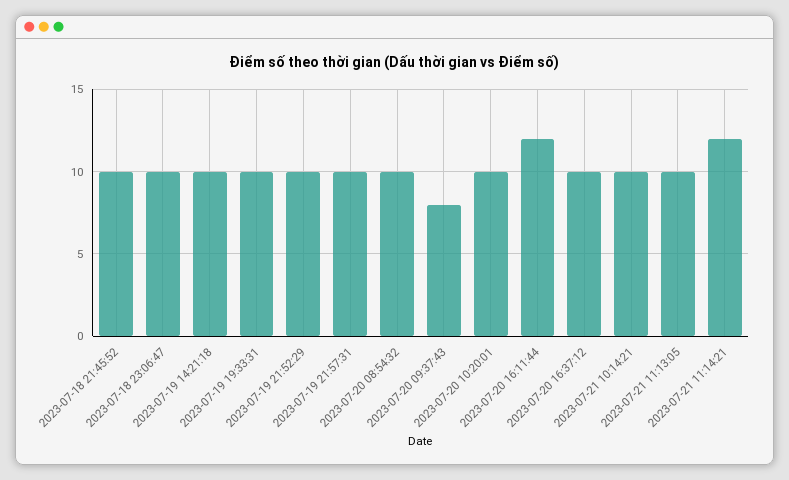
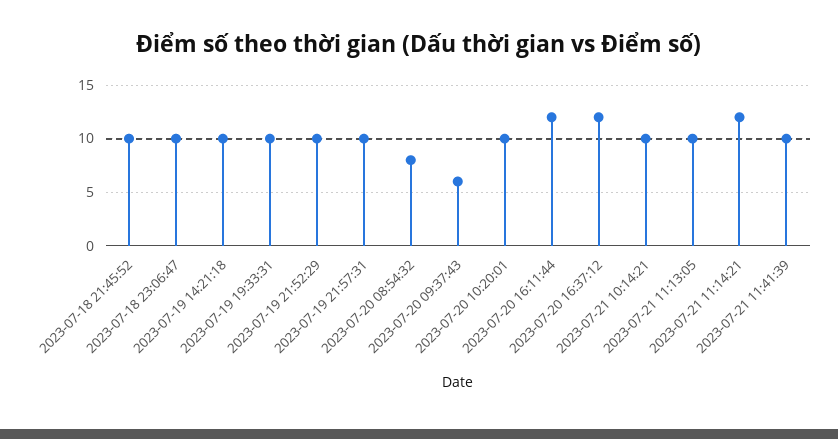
2023-07-20 08:54:32: 10 -> 8
2023-07-20 09:37:43: 8 -> 6
2023-07-20 16:37:12: 10 -> 12
2023-07-21 11:41:39: none -> 10

